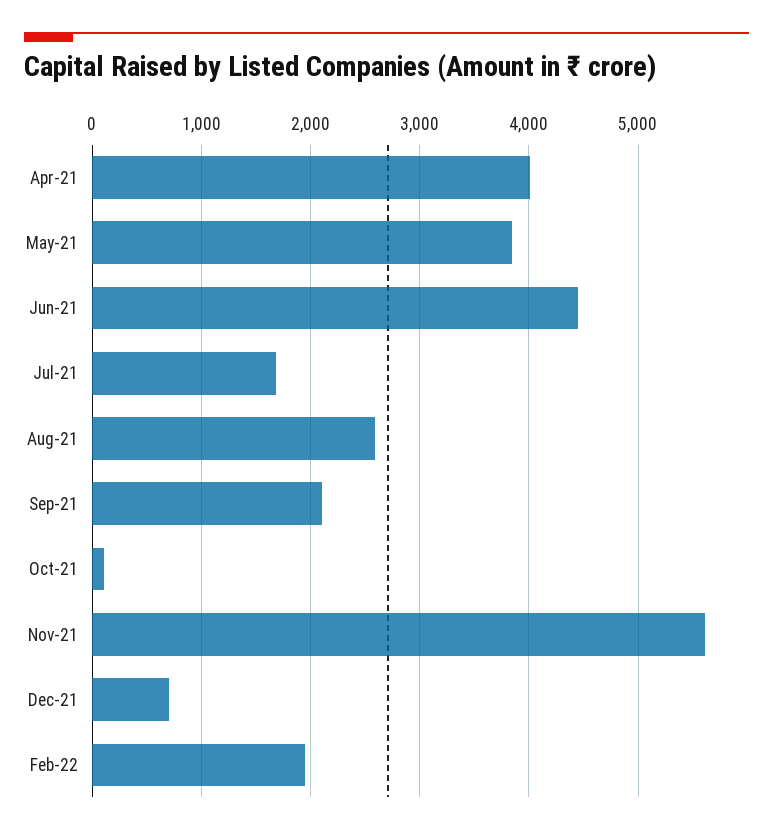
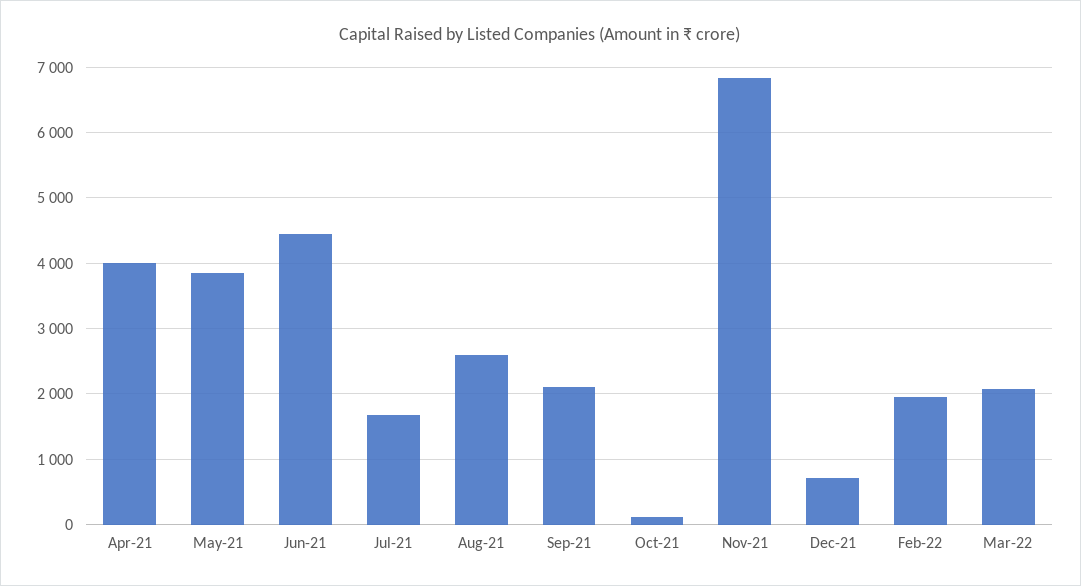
Nov-21: 5600 -> 6800
Mar-22: none -> 2100

